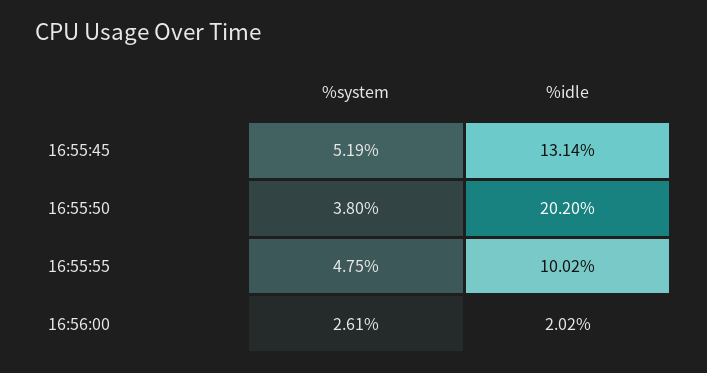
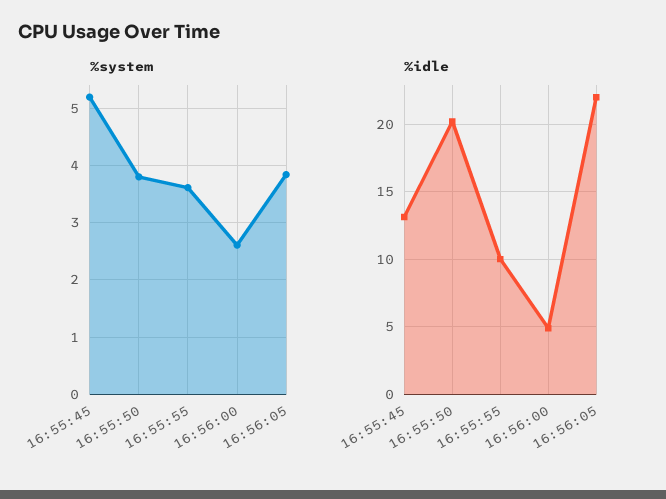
%system, 16:55:55: 4.75 -> 3.6
%idle, 16:56:00: 2.02 -> 5
%system, 16:56:05: none -> 3.8
%idle, 16:56:05: none -> 22

